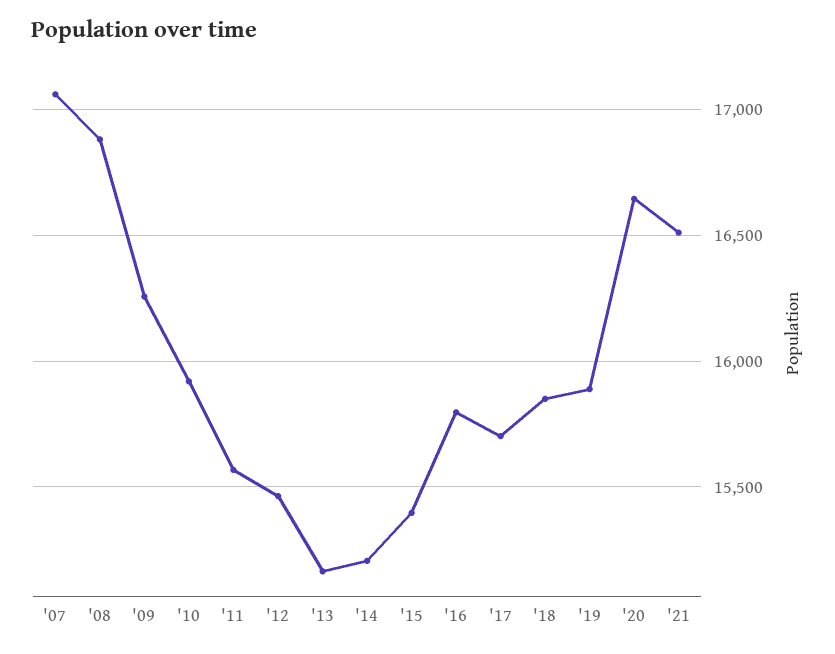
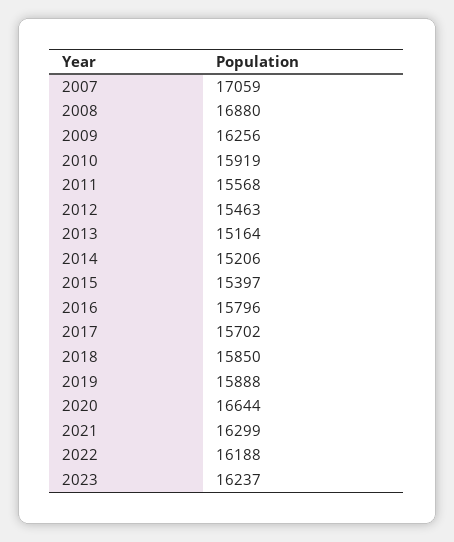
'21: 16500 -> 16299
2022: none -> 16188
2023: none -> 16237

